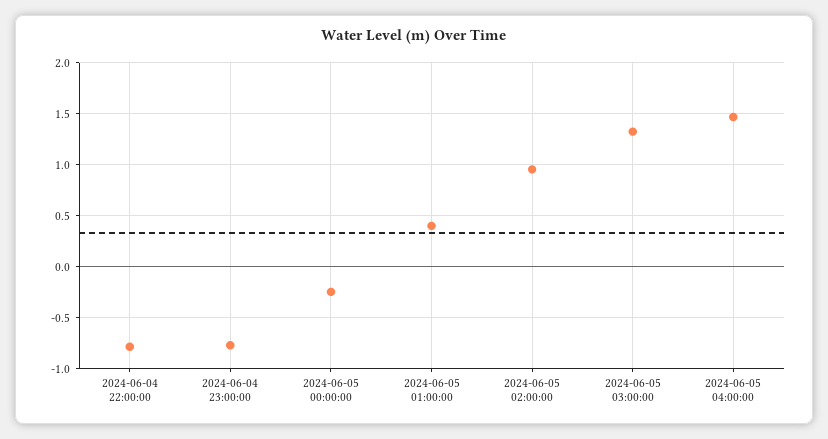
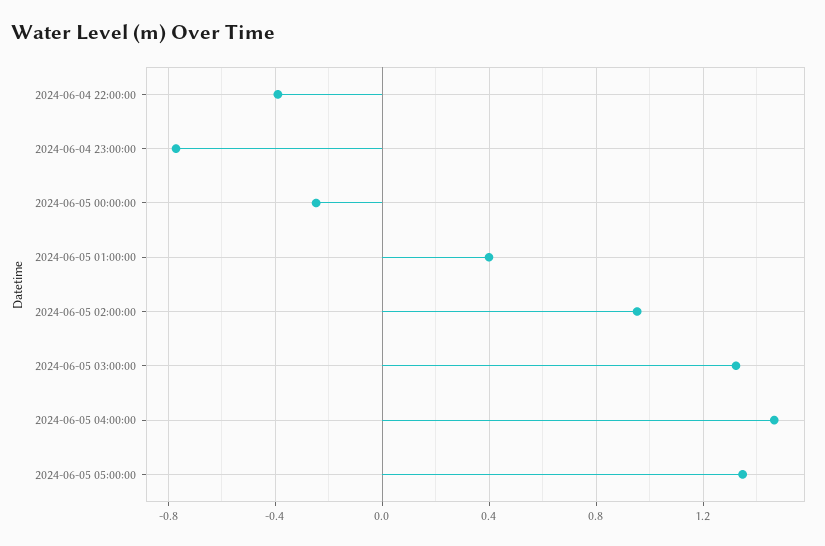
2024-06-04 22:00:00: -0.8 -> -0.4
2024-06-05 05:00:00: none -> 1.35

